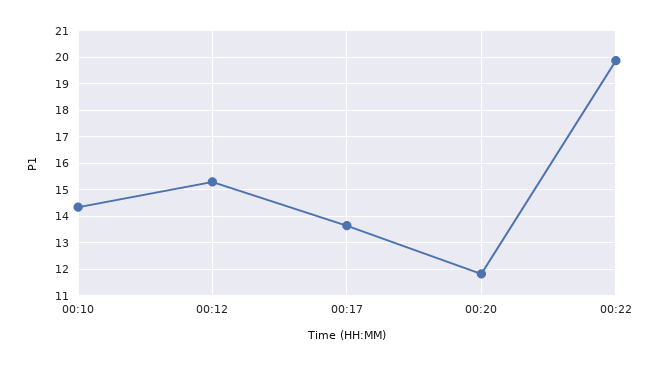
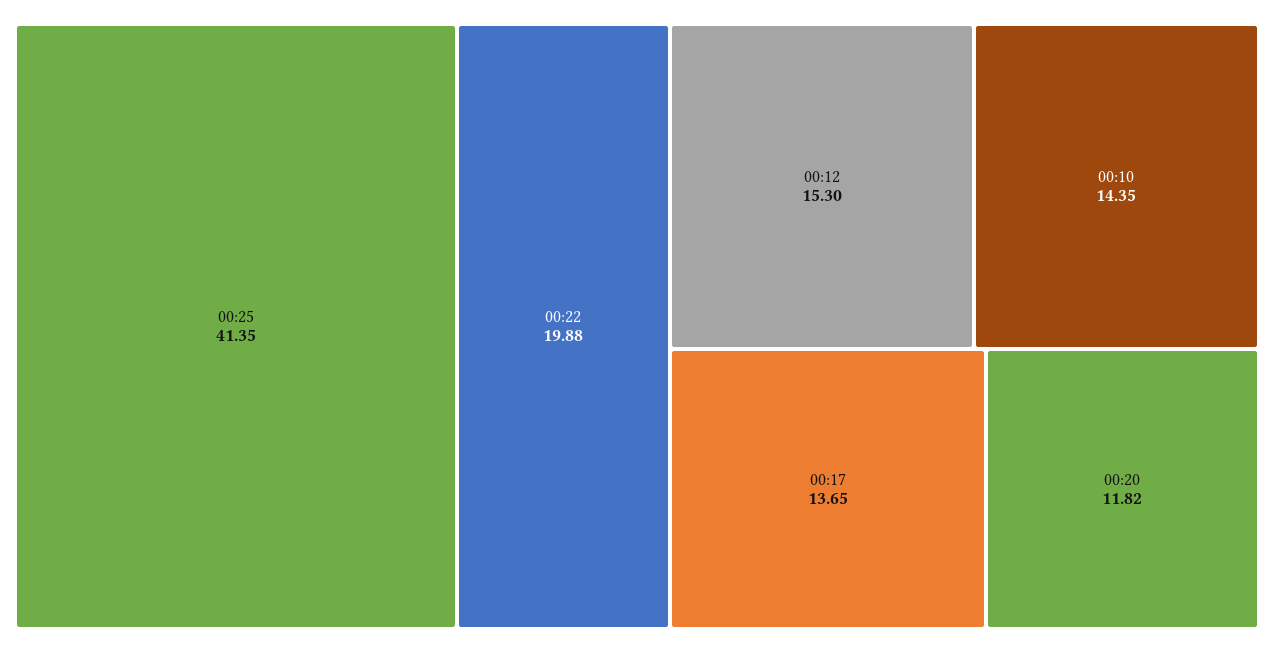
00:25: none -> 41.35

